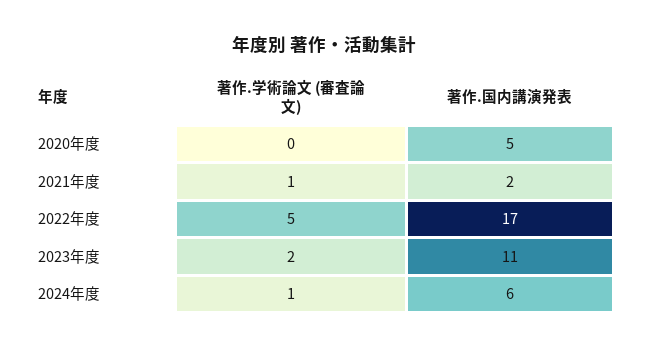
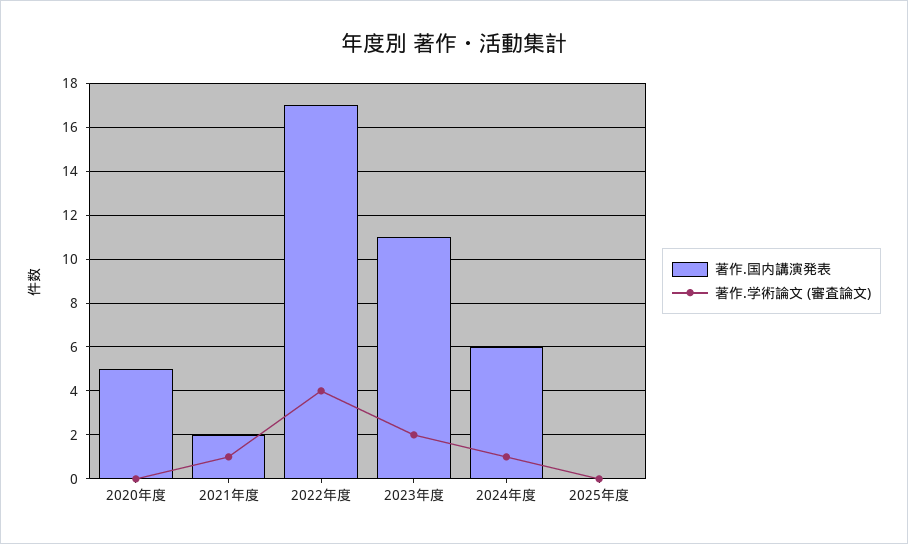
著作.学術論文 (審査論文), 2022年度: 5 -> 4
著作.国内講演発表, 2025年度: none -> 0
著作.学術論文 (審査論文), 2025年度: none -> 0

